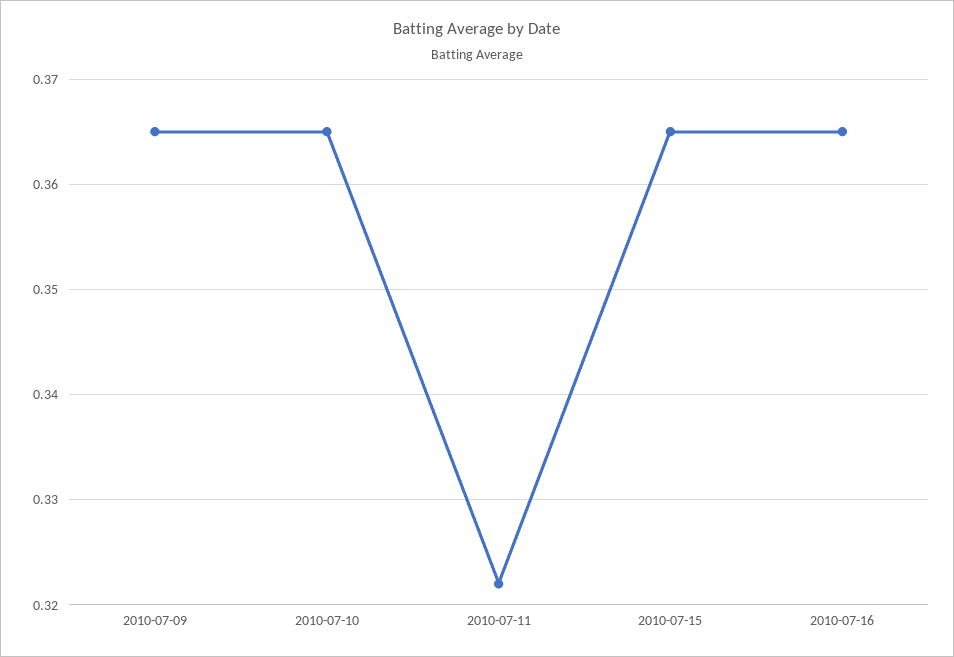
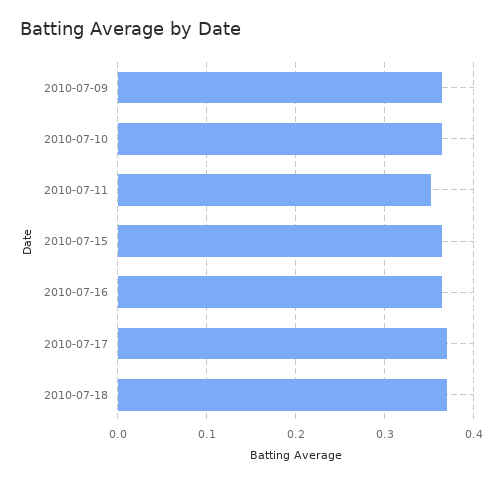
2010-07-11: 0.322 -> 0.35
2010-07-17: none -> 0.37
2010-07-18: none -> 0.37

